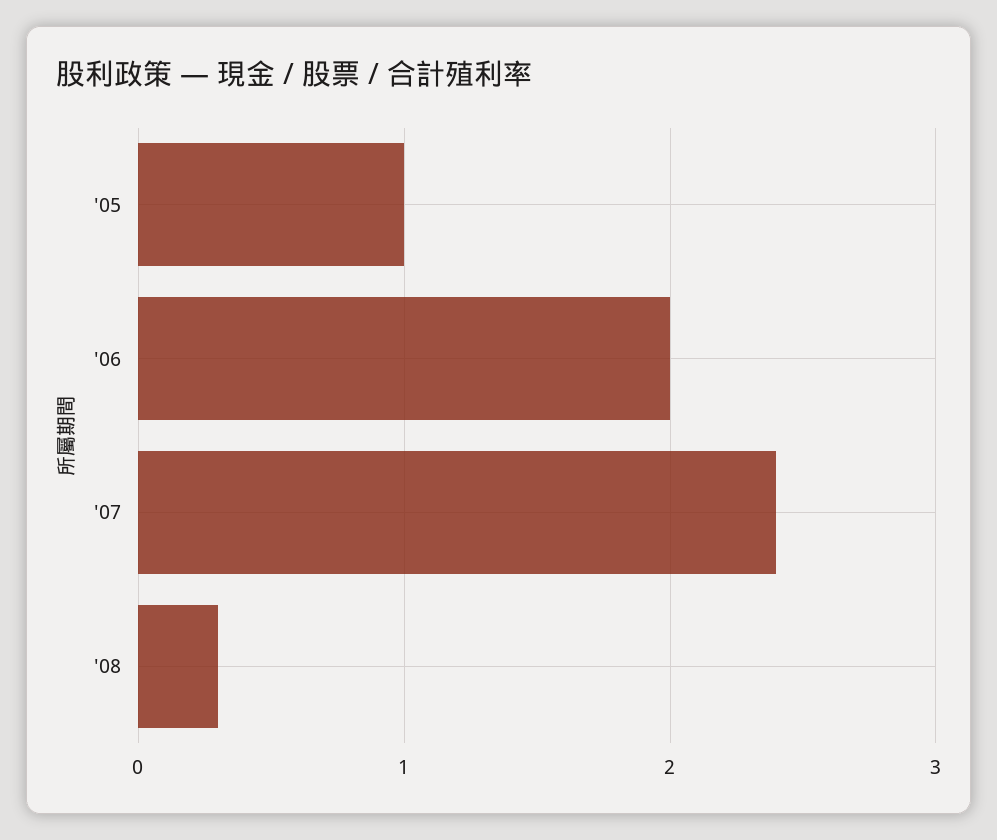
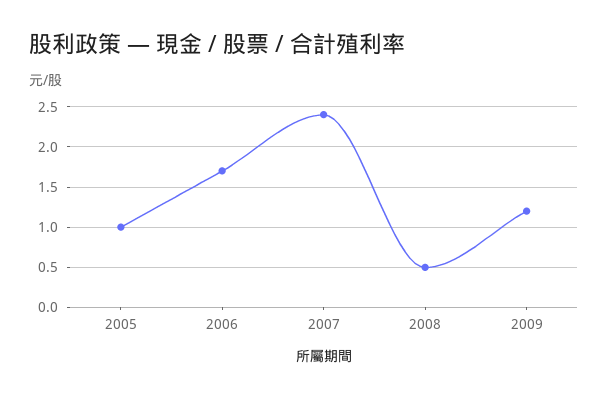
'06: 2 -> 1.7
'08: 0.3 -> 0.5
2009: none -> 1.2

